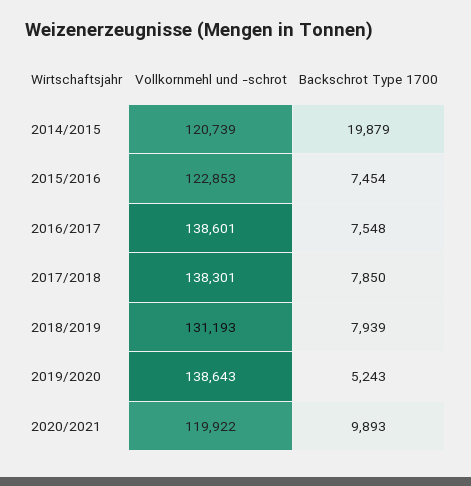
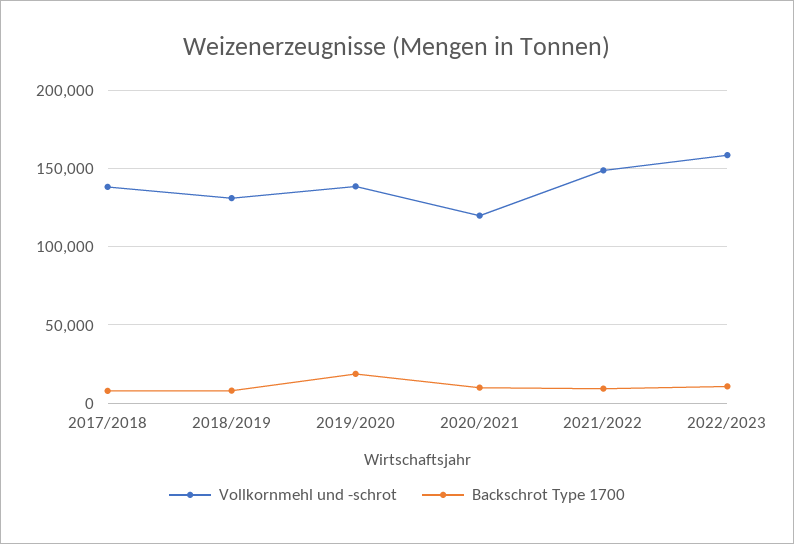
Vollkornmehl und -schrot, 2014/2015: 120739 -> none
Backschrot Type 1700, 2014/2015: 19879 -> none
Vollkornmehl und -schrot, 2015/2016: 122853 -> none
Backschrot Type 1700, 2015/2016: 7454 -> none
Vollkornmehl und -schrot, 2016/2017: 138601 -> none
Backschrot Type 1700, 2016/2017: 7548 -> none
Backschrot Type 1700, 2019/2020: 5243 -> 20000
Vollkornmehl und -schrot, 2021/2022: none -> 150000
Backschrot Type 1700, 2021/2022: none -> 10000
Vollkornmehl und -schrot, 2022/2023: none -> 160000
Backschrot Type 1700, 2022/2023: none -> 10000

